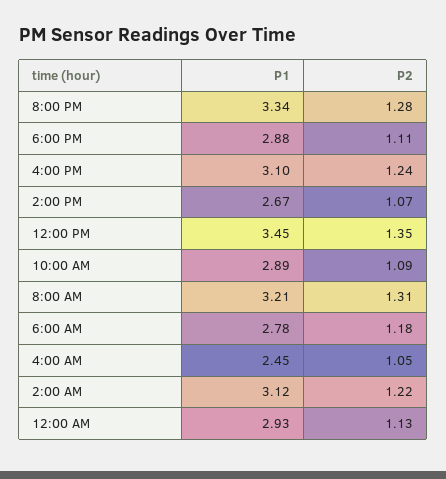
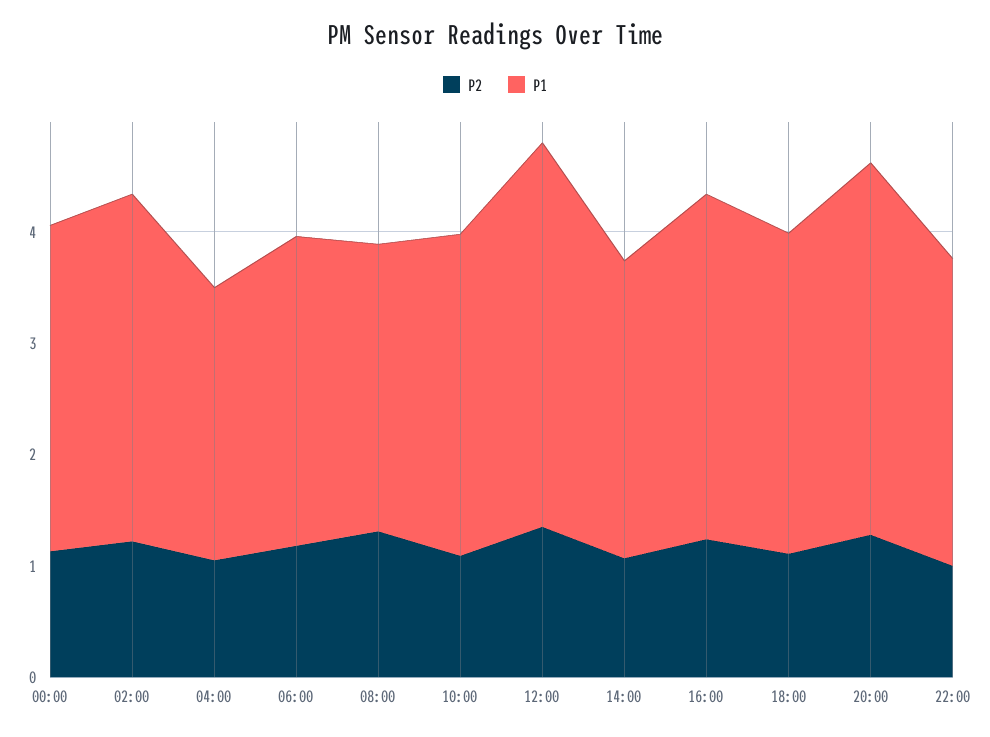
P1, 8:00 AM: 3.21 -> 2.6
P2, 22:00: none -> 1
P1, 22:00: none -> 2.8

